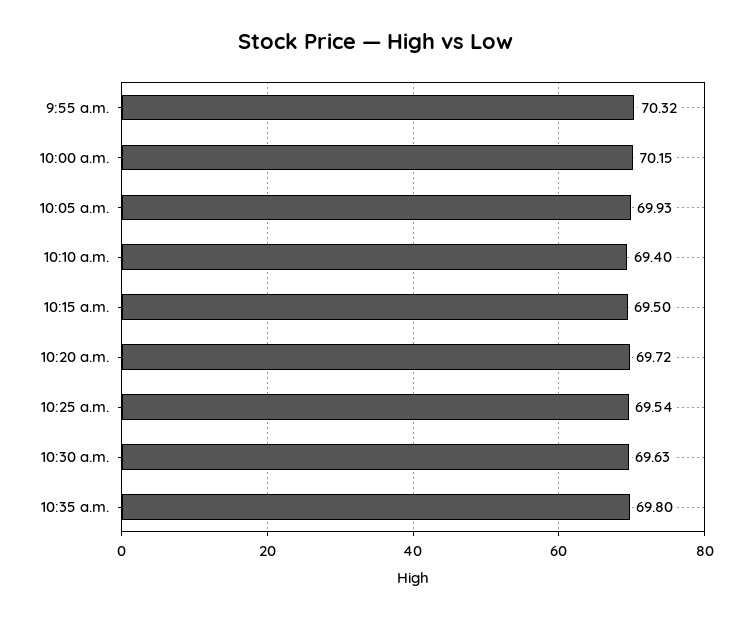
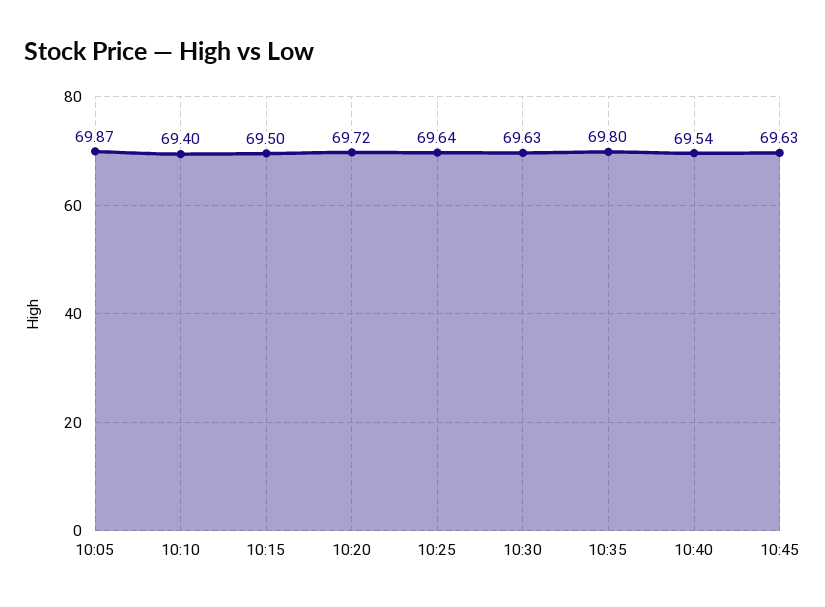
9:55 a.m.: 70.32 -> none
10:00 a.m.: 70.15 -> none
10:05 a.m.: 69.93 -> 69.87
10:25 a.m.: 69.54 -> 69.64
10:40: none -> 69.54
10:45: none -> 69.63

